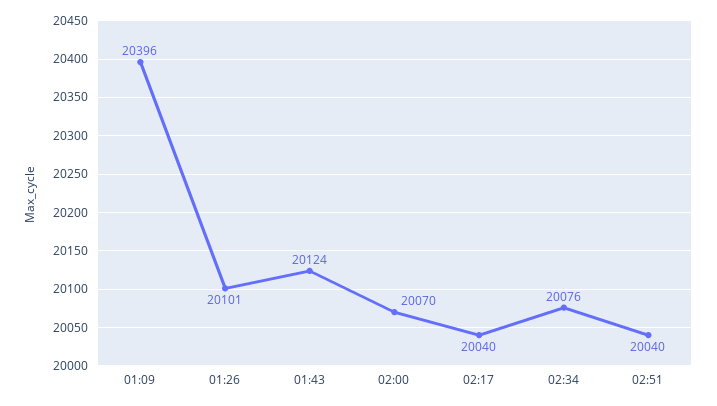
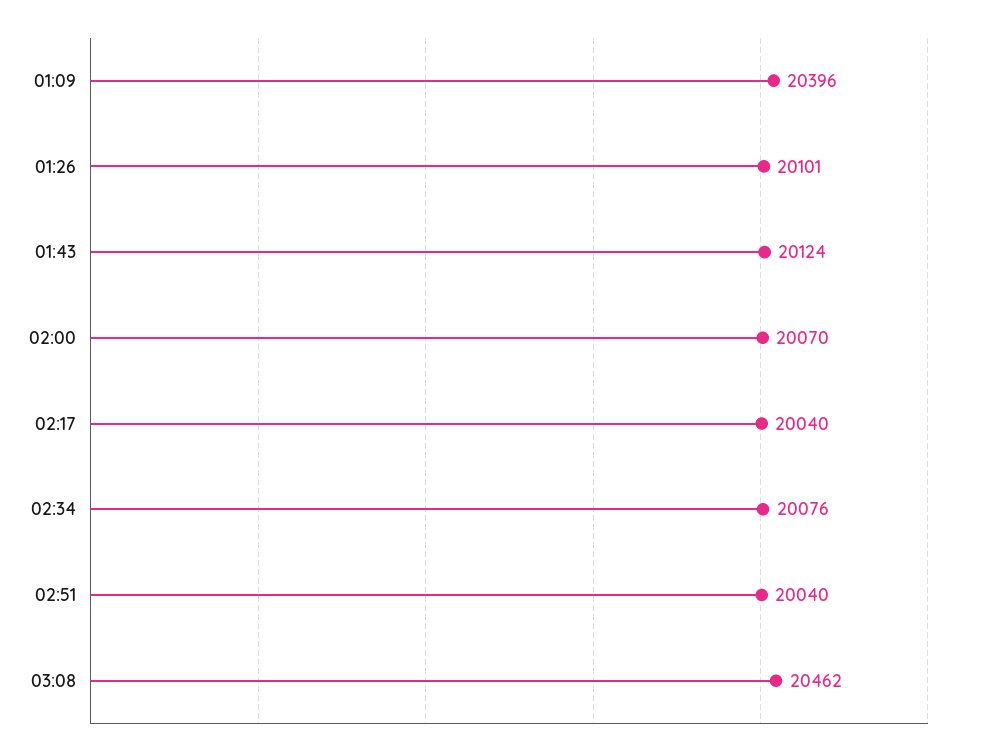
03:08: none -> 20462

